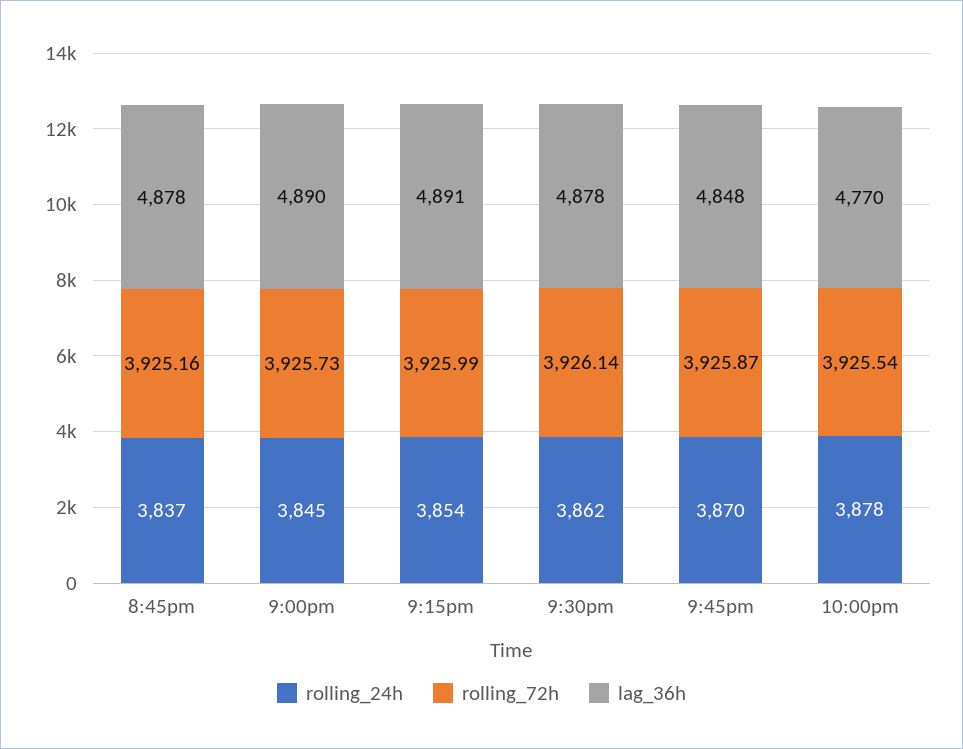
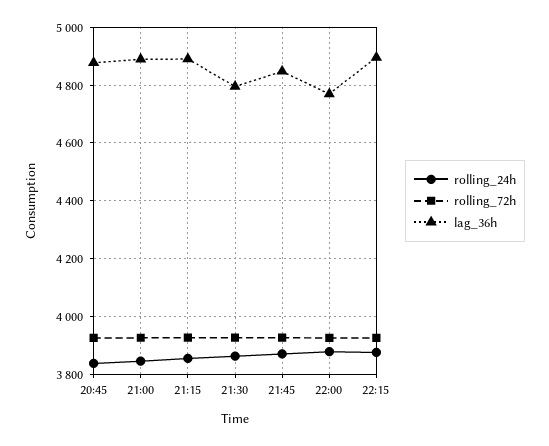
lag_36h, 9:30pm: 4878 -> 4800
rolling_24h, 22:15: none -> 3875
rolling_72h, 22:15: none -> 3925
lag_36h, 22:15: none -> 4900

